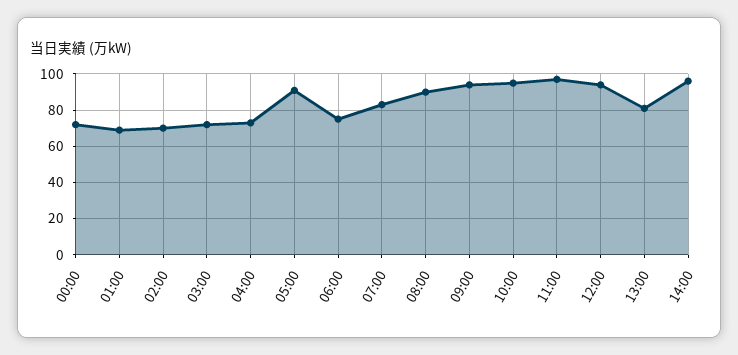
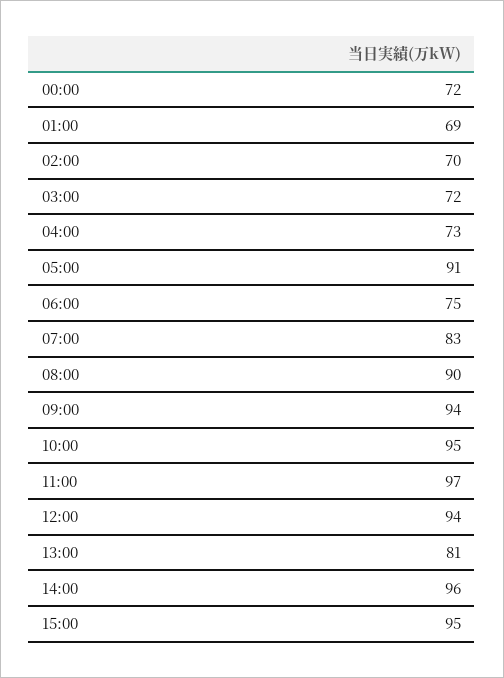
15:00: none -> 95

